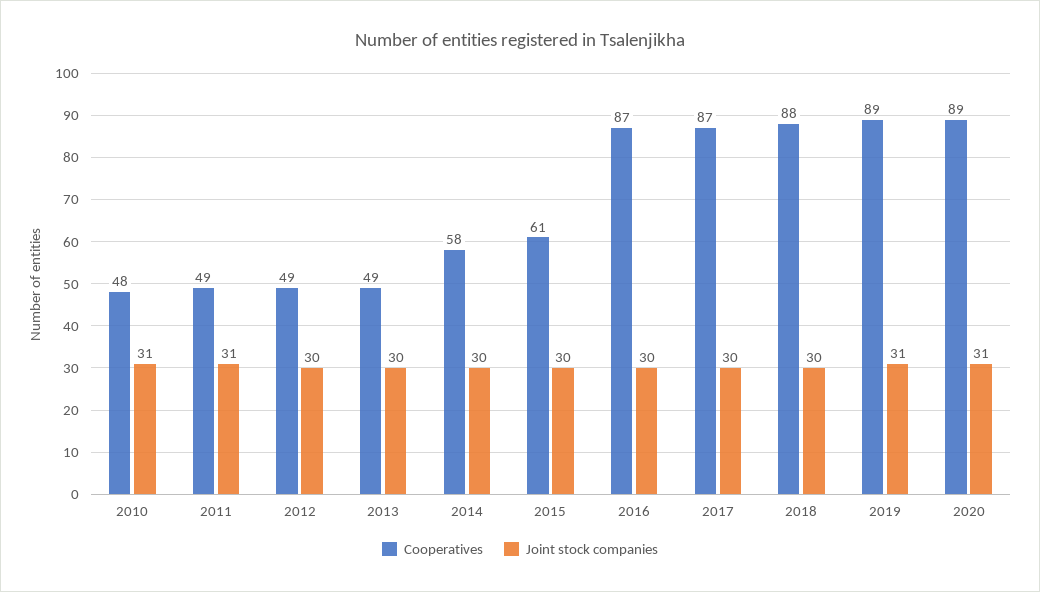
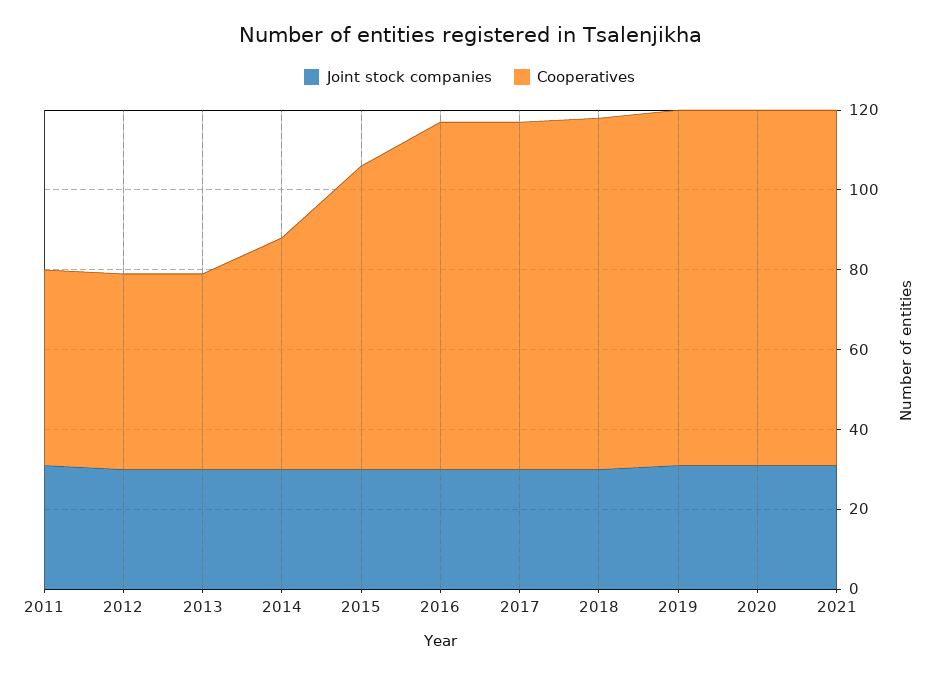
Cooperatives, 2010: 48 -> none
Joint stock companies, 2010: 31 -> none
Cooperatives, 2015: 61 -> 75
Joint stock companies, 2021: none -> 30
Cooperatives, 2021: none -> 90

